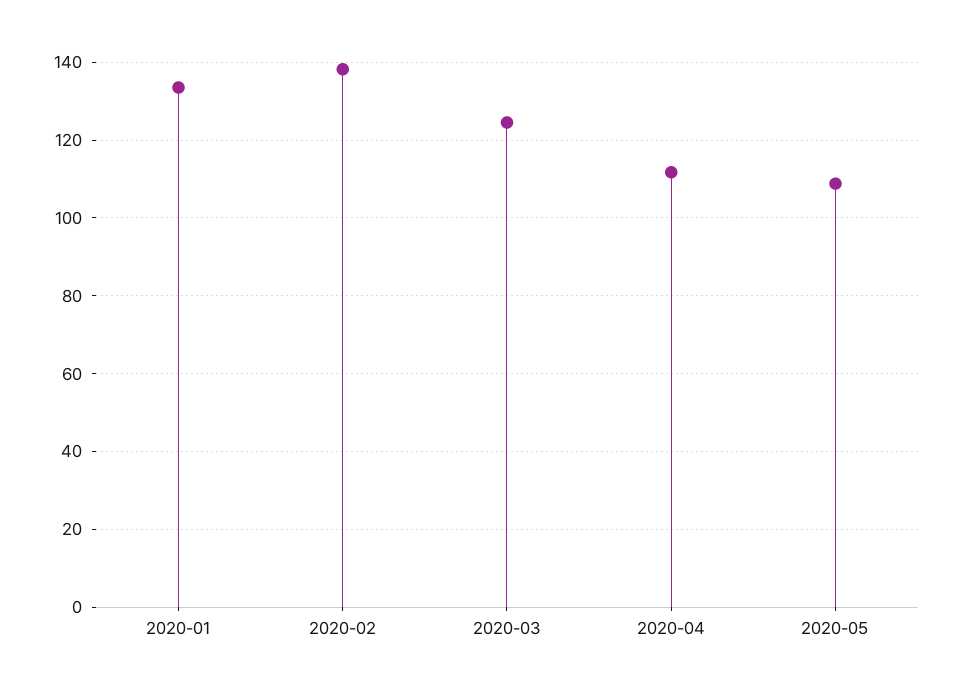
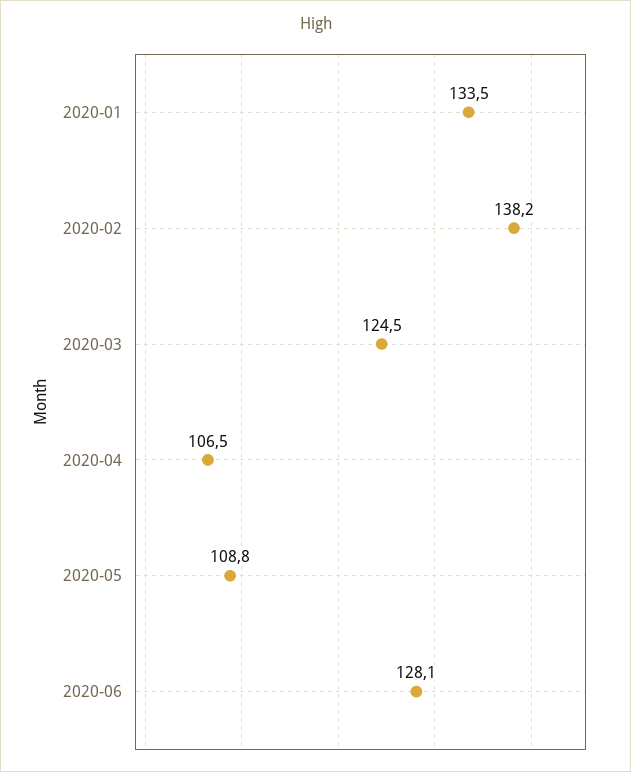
2020-04: 112 -> 106.5
2020-06: none -> 128.1

